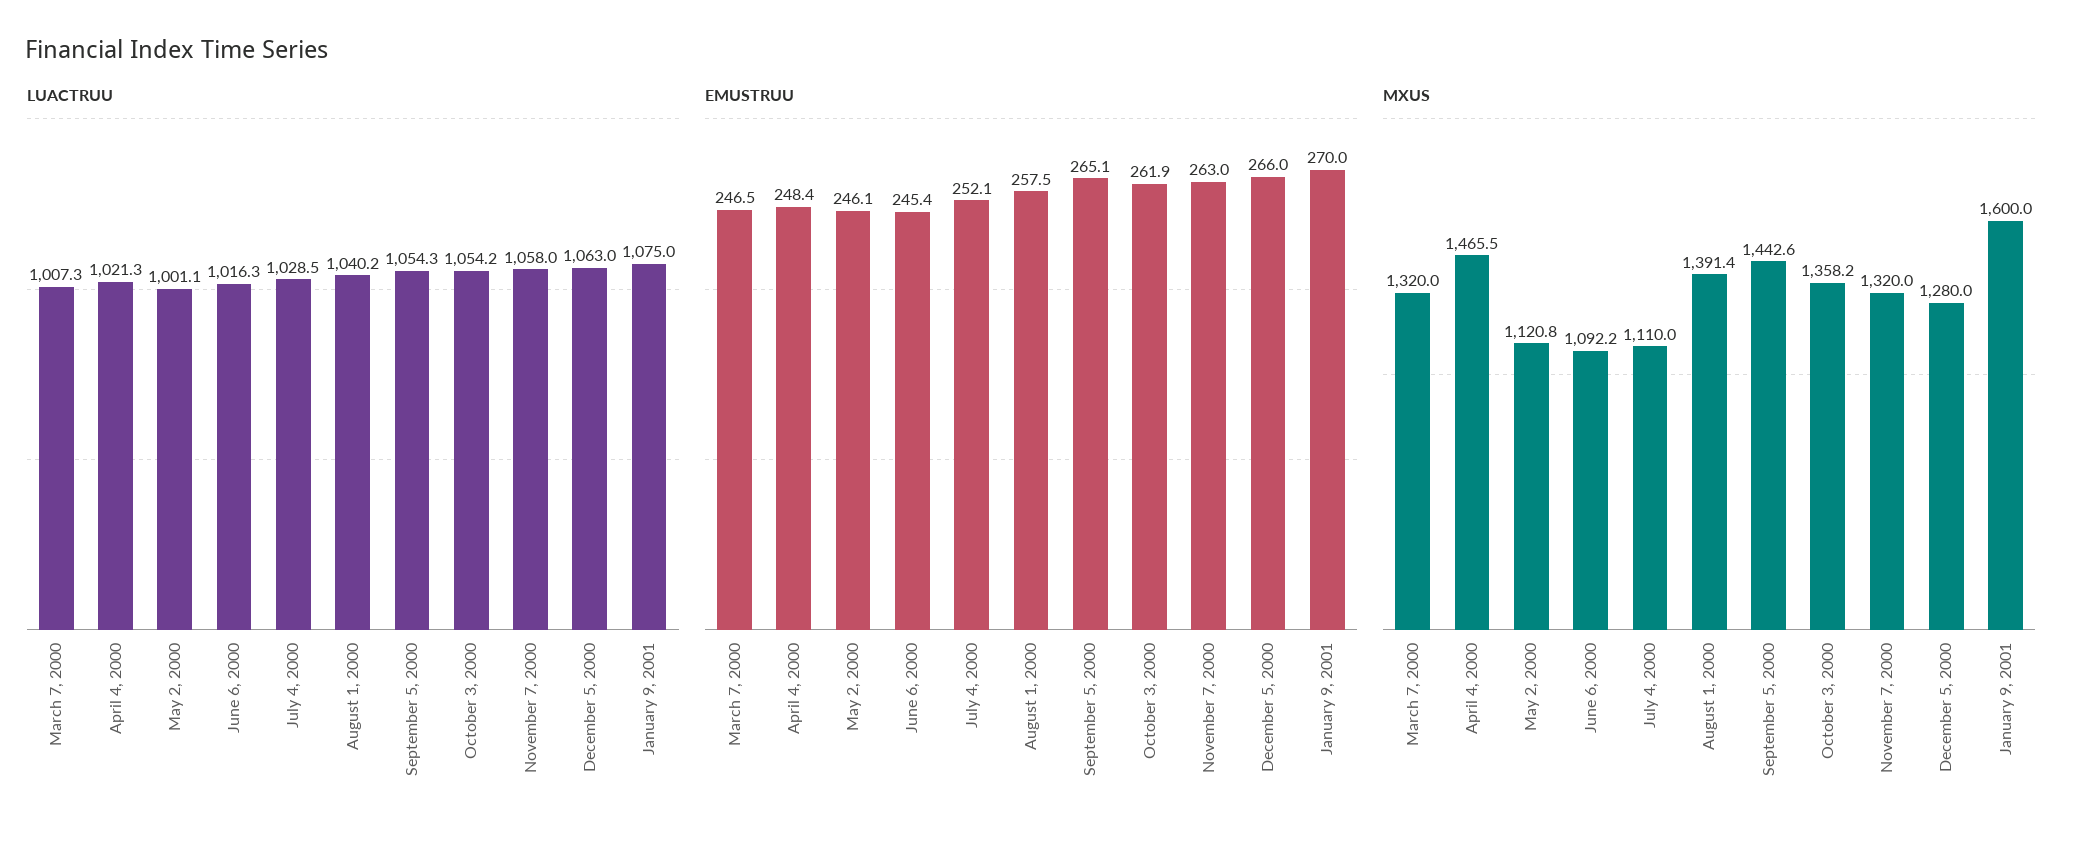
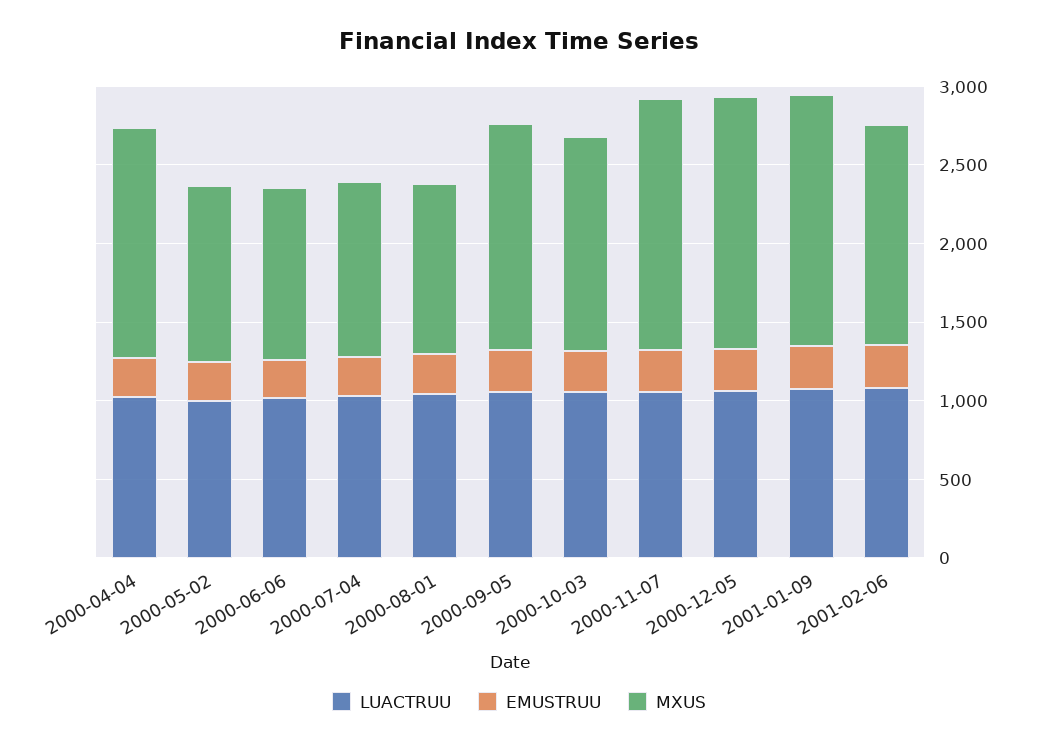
LUACTRUU, March 7, 2000: 1007.3 -> none
EMUSTRUU, March 7, 2000: 246.5 -> none
MXUS, March 7, 2000: 1320 -> none
MXUS, August 1, 2000: 1391.4 -> 1100
MXUS, November 7, 2000: 1320 -> 1600
MXUS, December 5, 2000: 1280 -> 1600
LUACTRUU, 2001-02-06: none -> 1100
EMUSTRUU, 2001-02-06: none -> 300
MXUS, 2001-02-06: none -> 1400

